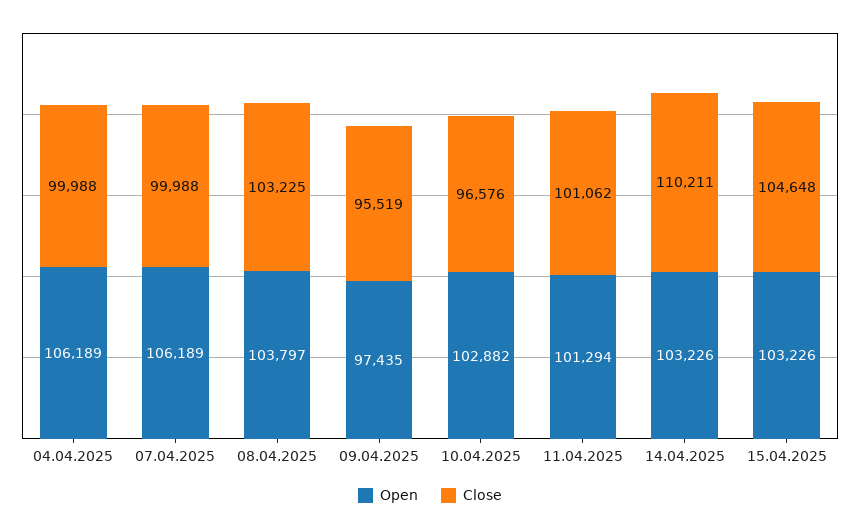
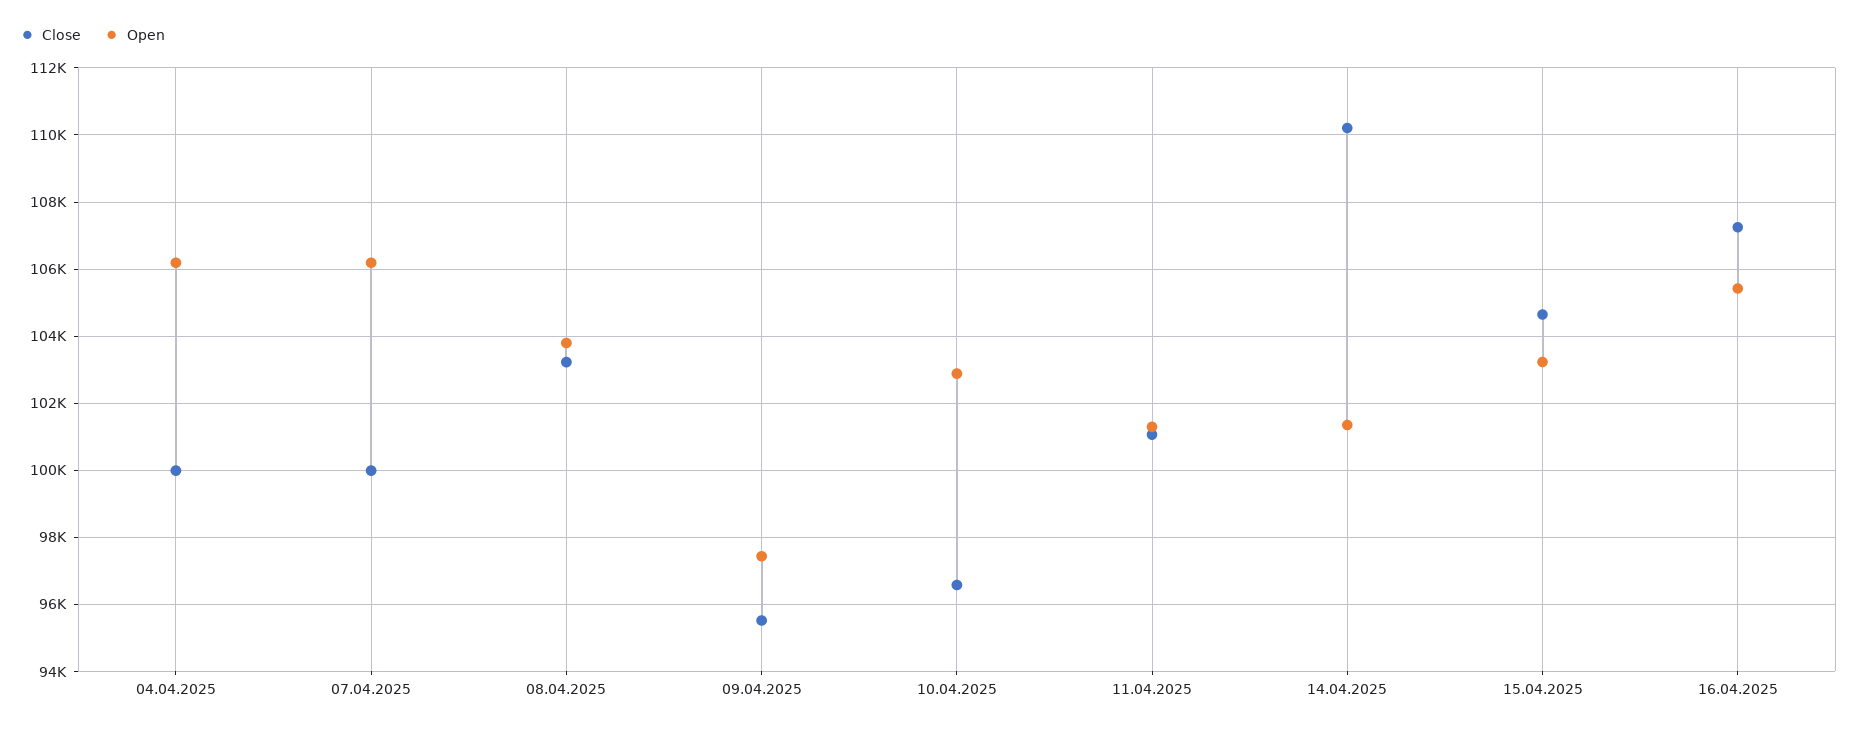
Open, 14.04.2025: 103226 -> 101400
Close, 16.04.2025: none -> 107200
Open, 16.04.2025: none -> 105400

